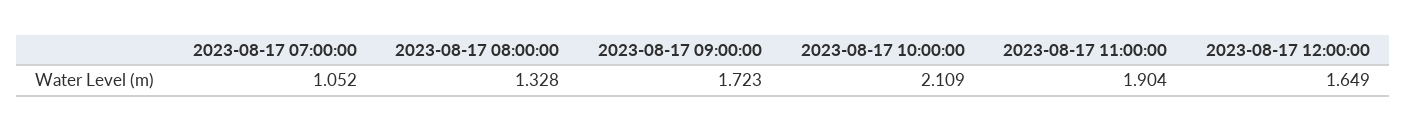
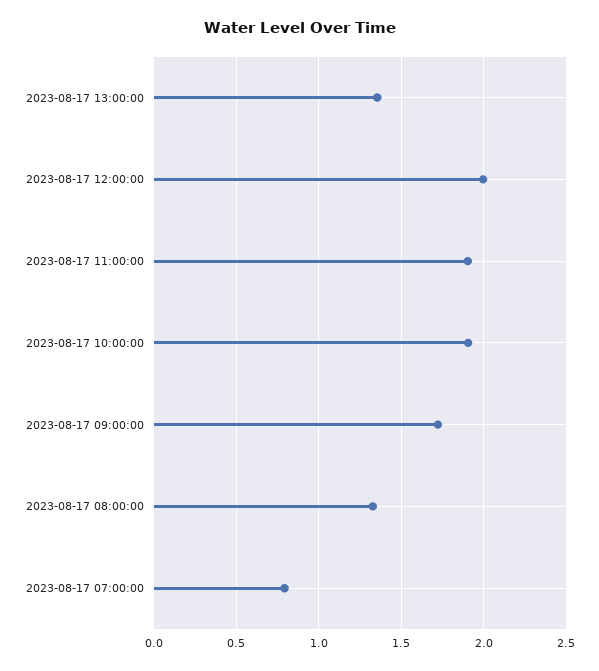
2023-08-17 07:00:00: 1.052 -> 0.8
2023-08-17 10:00:00: 2.109 -> 1.9
2023-08-17 12:00:00: 1.649 -> 2
2023-08-17 13:00:00: none -> 1.35

